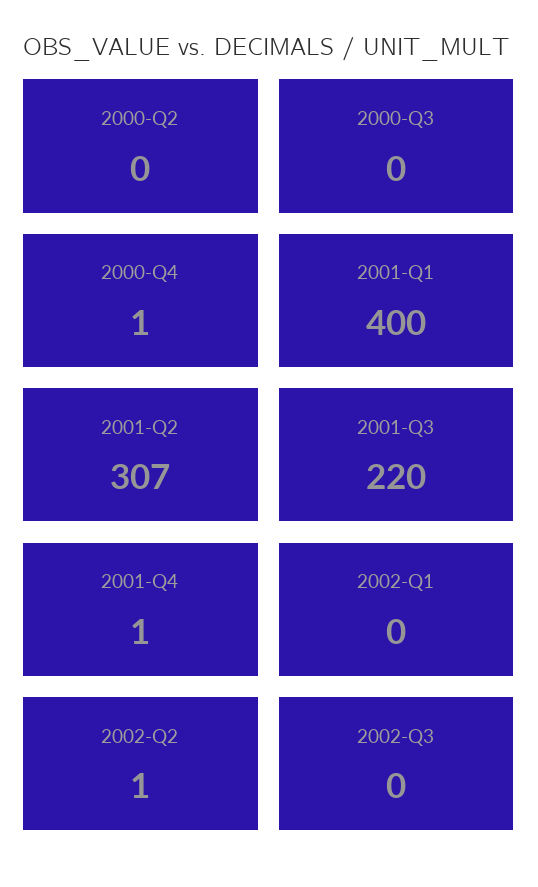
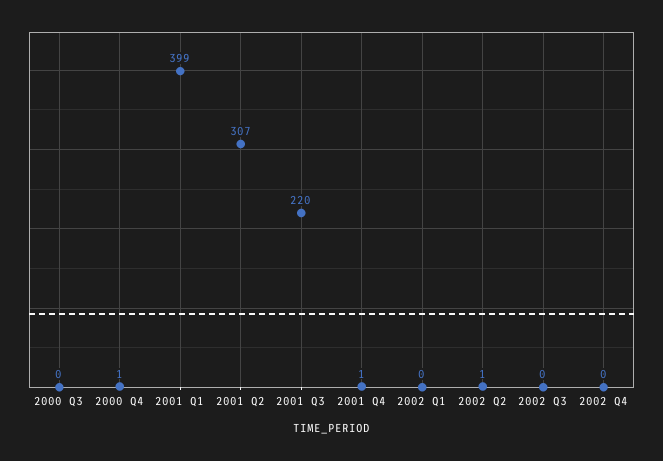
2000-Q2: 0 -> none
2001-Q1: 400 -> 399
2002 Q4: none -> 0

